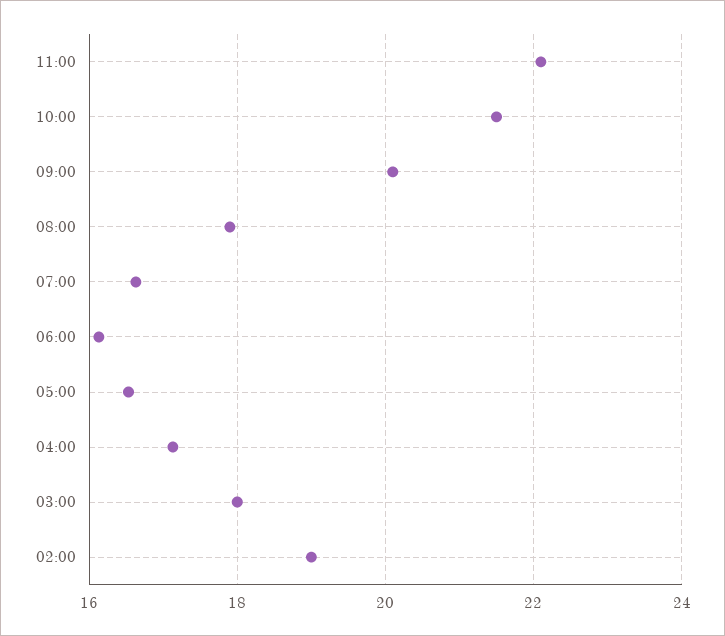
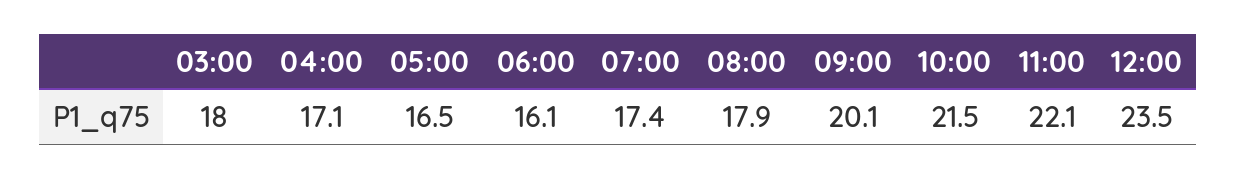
07:00: 16.6 -> 17.4
02:00: 19 -> none
12:00: none -> 23.5

